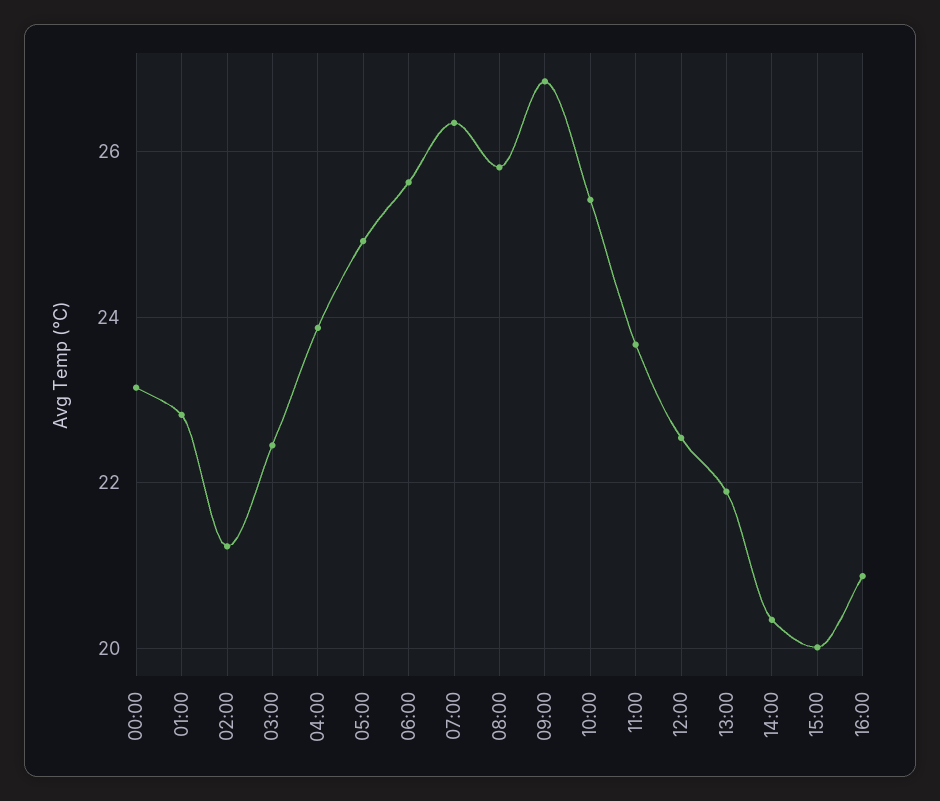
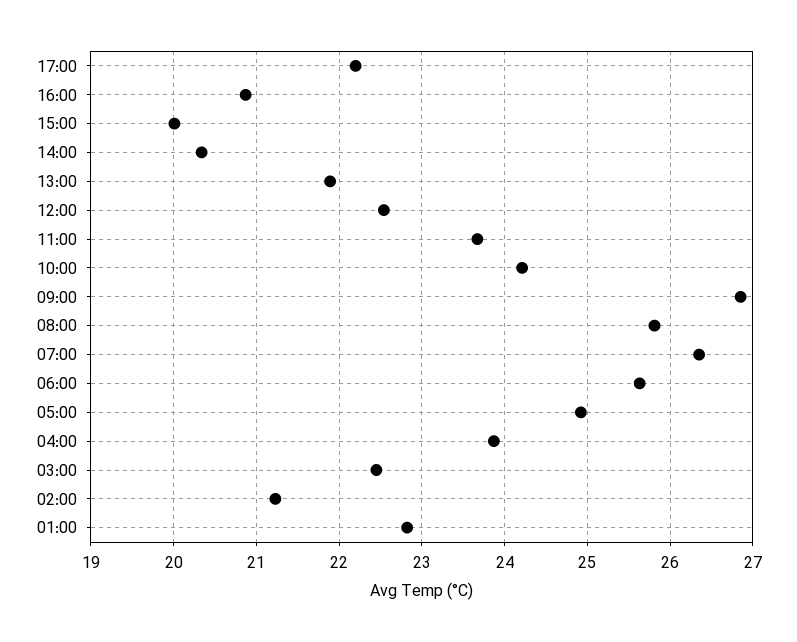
00:00: 23.2 -> none
10:00: 25.4 -> 24.2
17:00: none -> 22.2

